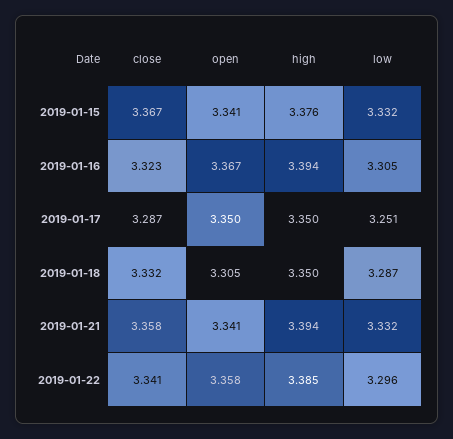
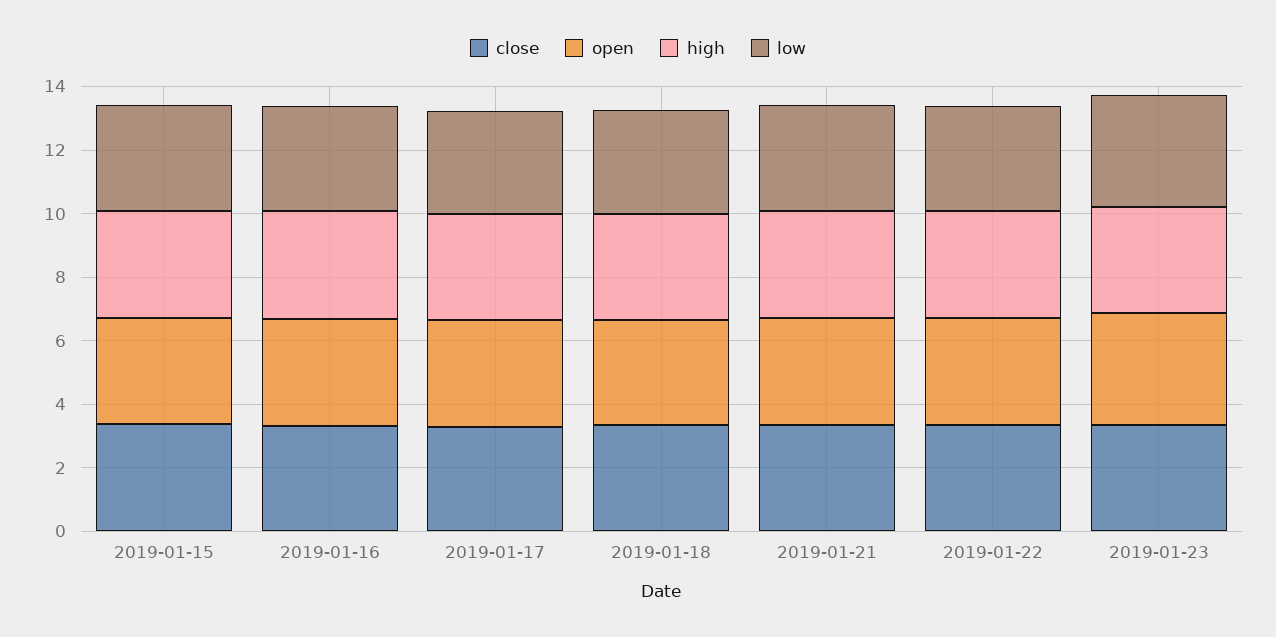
close, 2019-01-23: none -> 3.5
open, 2019-01-23: none -> 3.5
high, 2019-01-23: none -> 3.5
low, 2019-01-23: none -> 3.5

